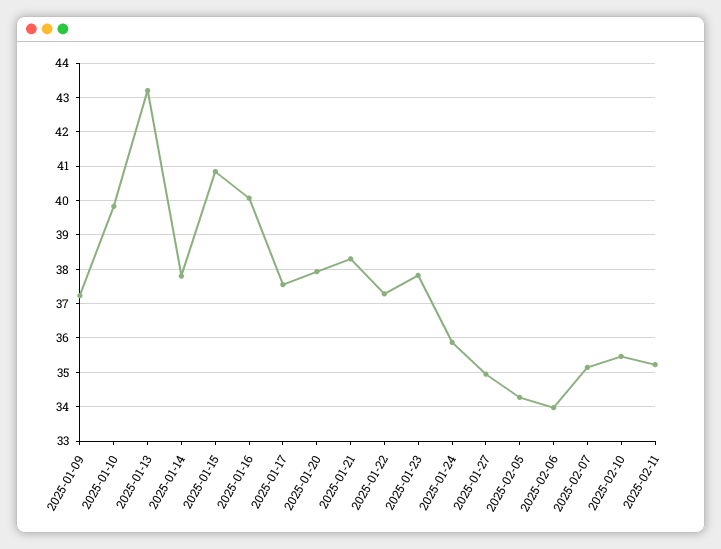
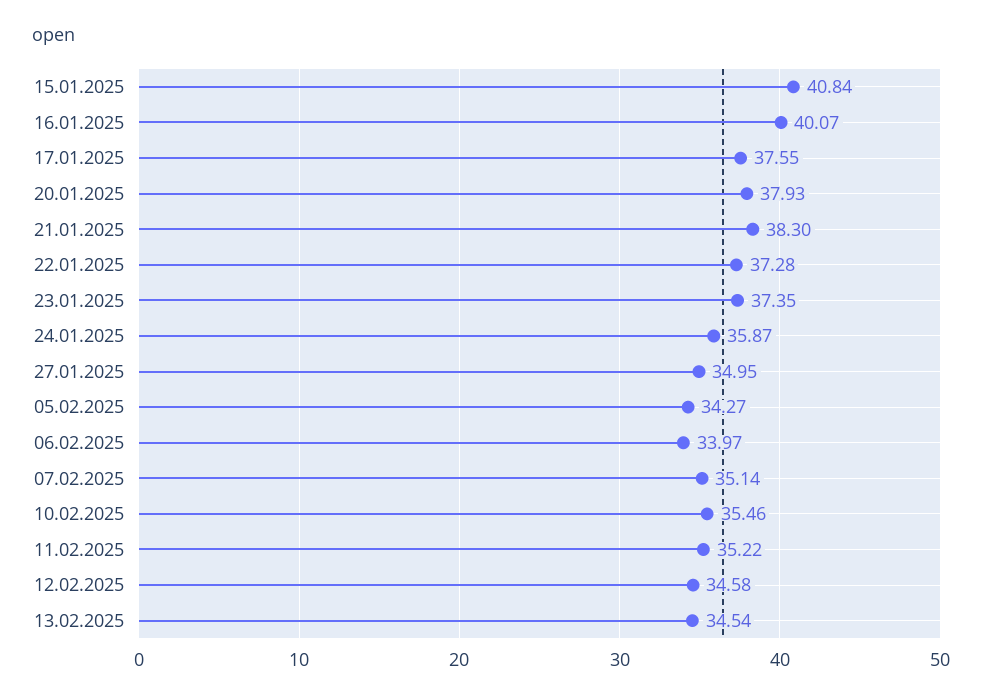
2025-01-09: 37.2 -> none
2025-01-10: 39.8 -> none
2025-01-13: 43.2 -> none
2025-01-14: 37.8 -> none
2025-01-23: 37.8 -> 37.35
12.02.2025: none -> 34.58
13.02.2025: none -> 34.54

